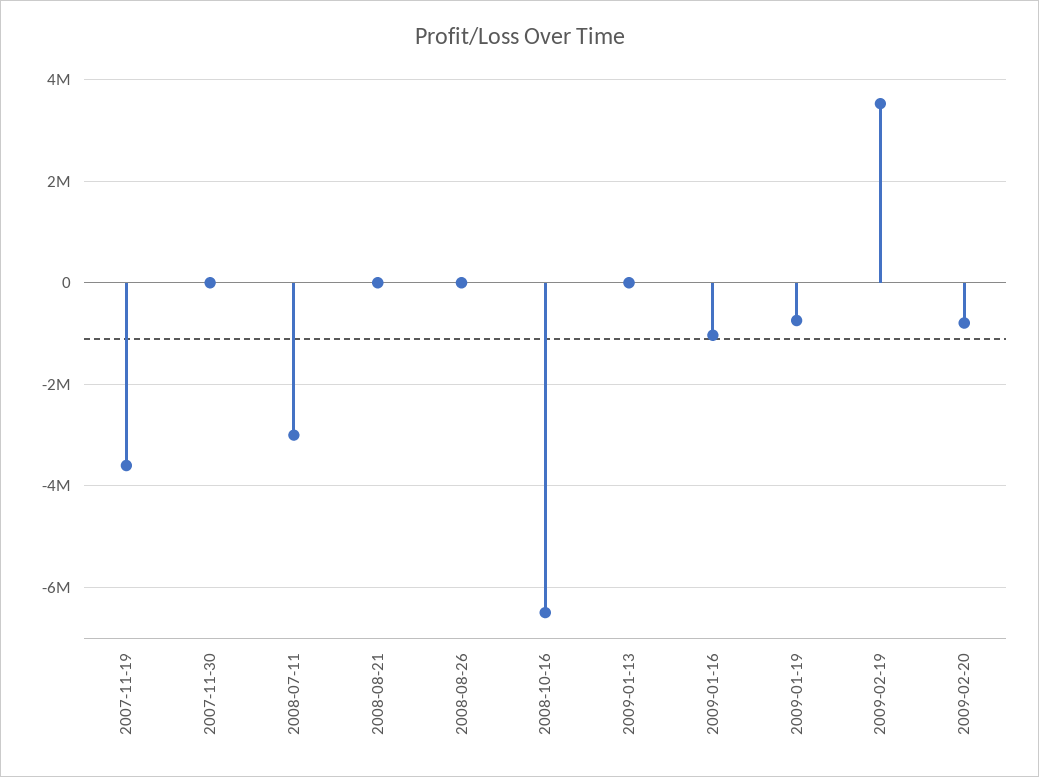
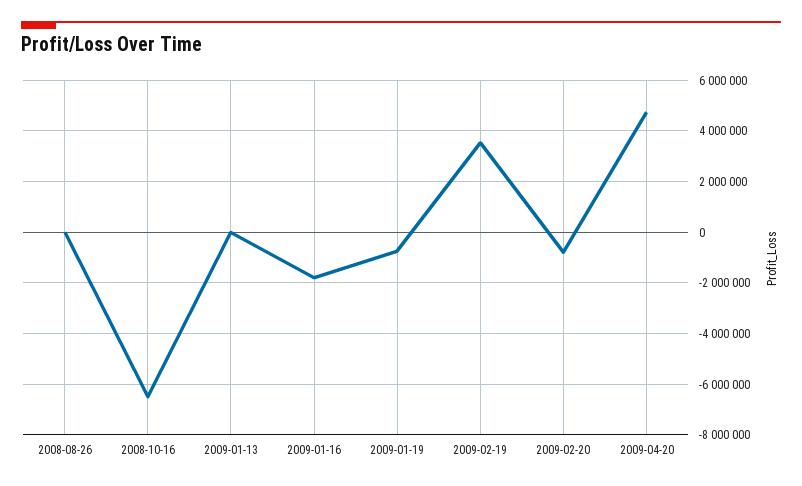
2007-11-19: -3600000 -> none
2007-11-30: 0 -> none
2008-07-11: -3000000 -> none
2008-08-21: 0 -> none
2009-01-16: -1000000 -> -1750000
2009-04-20: none -> 4750000

